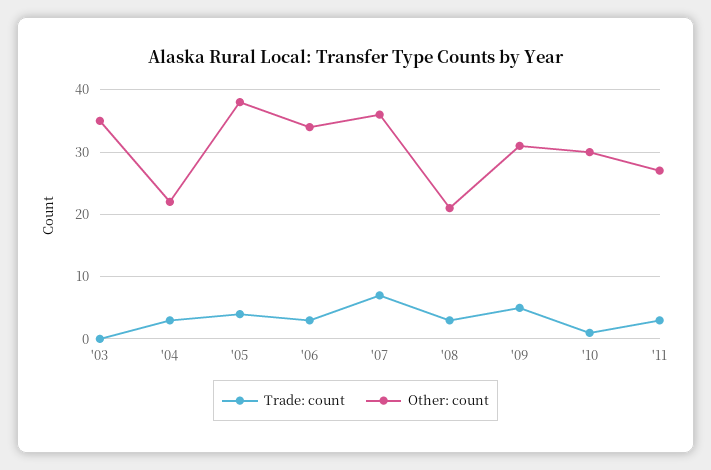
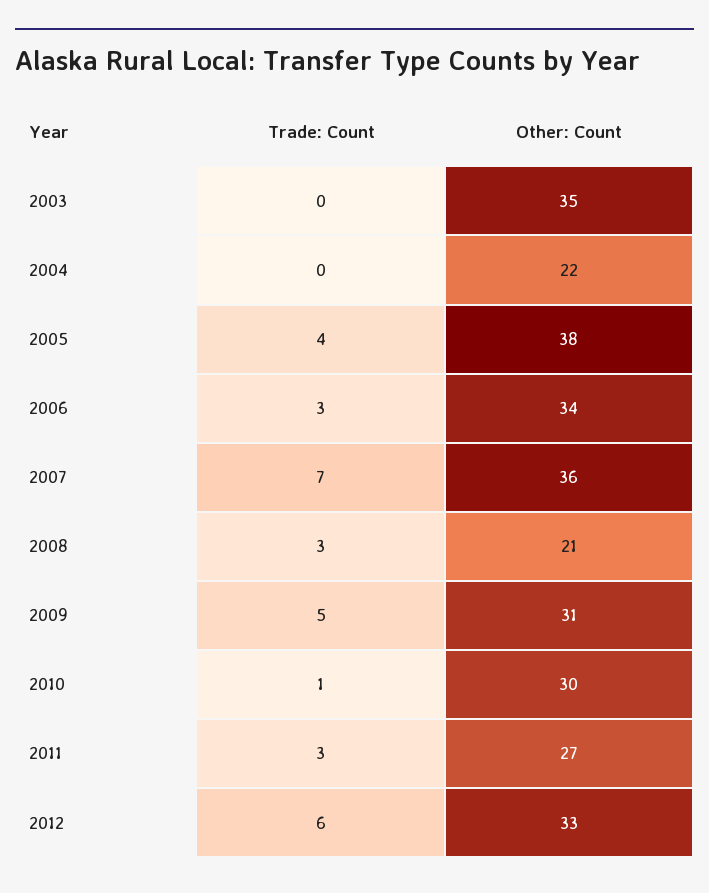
Trade: count, '04: 3 -> 0
Trade: count, 2012: none -> 6
Other: count, 2012: none -> 33

